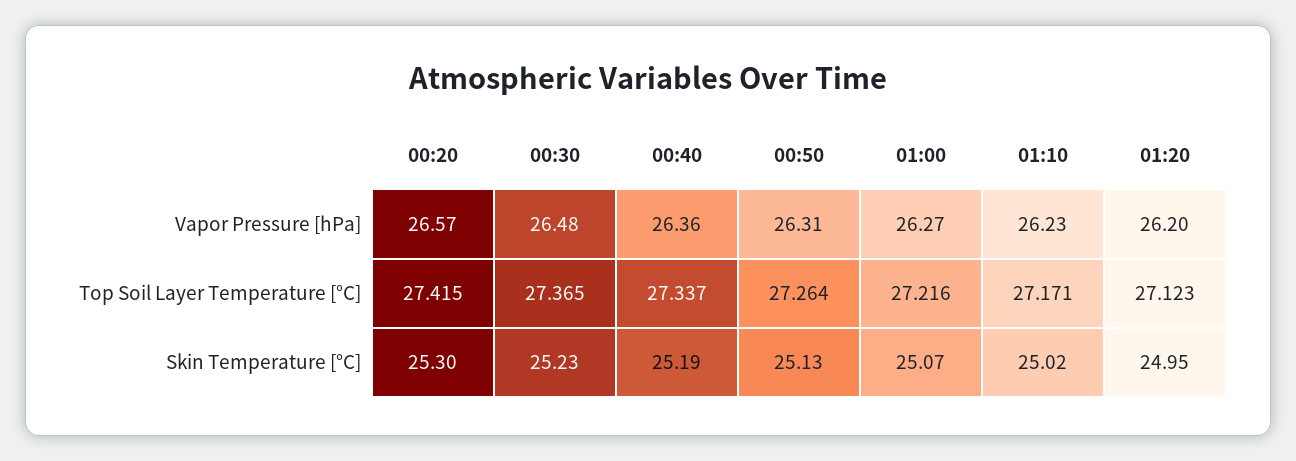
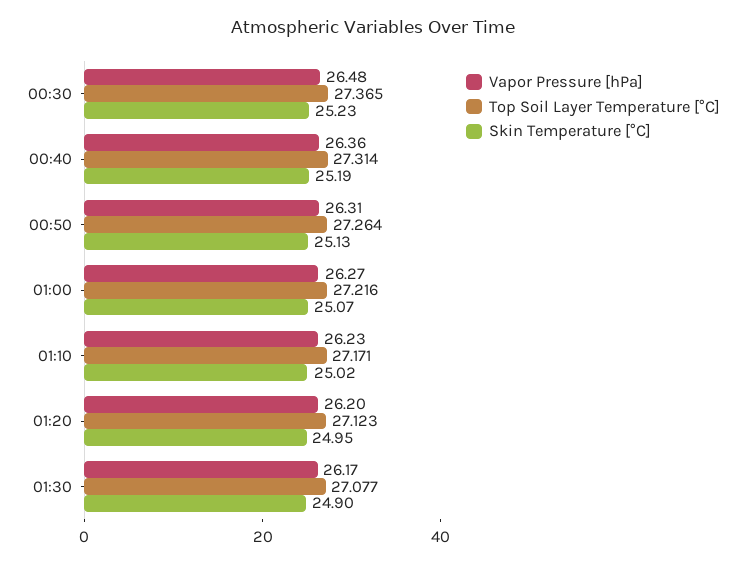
Vapor Pressure [hPa], 00:20: 26.57 -> none
Top Soil Layer Temperature [°C], 00:20: 27.415 -> none
Top Soil Layer Temperature [°C], 00:40: 27.337 -> 27.314
Skin Temperature [°C], 00:20: 25.3 -> none
Vapor Pressure [hPa], 01:30: none -> 26.17
Top Soil Layer Temperature [°C], 01:30: none -> 27.077
Skin Temperature [°C], 01:30: none -> 24.9

